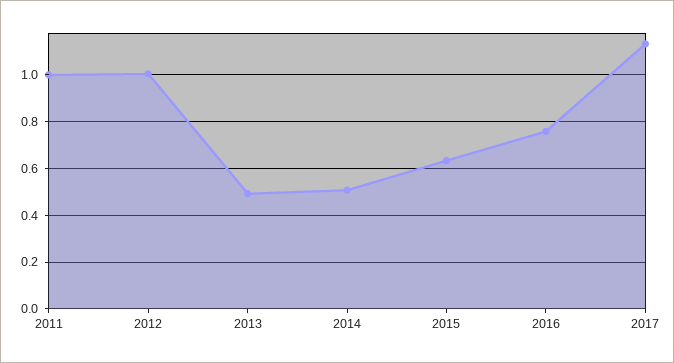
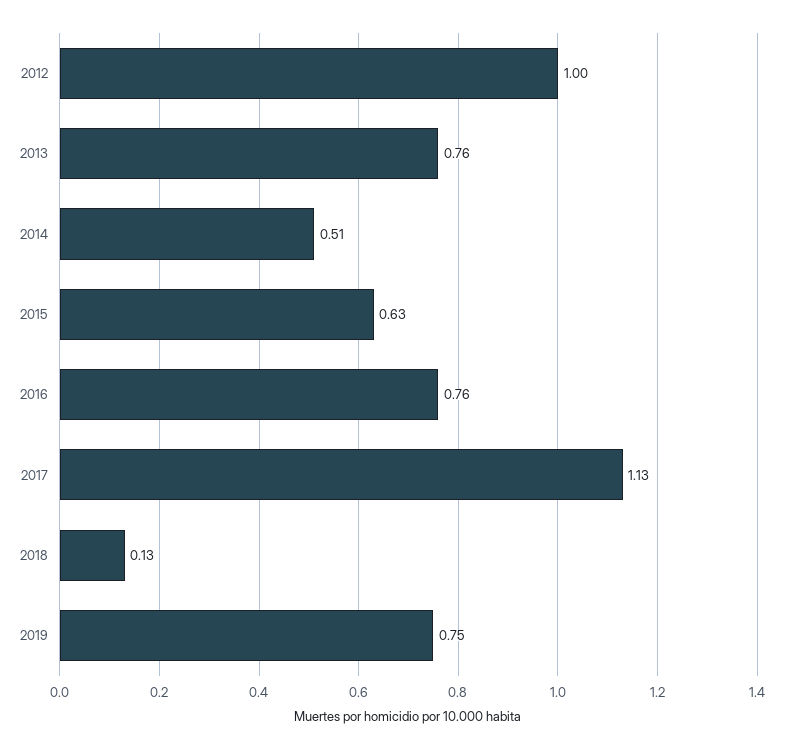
2011: 1 -> none
2013: 0.5 -> 0.76
2018: none -> 0.13
2019: none -> 0.75

